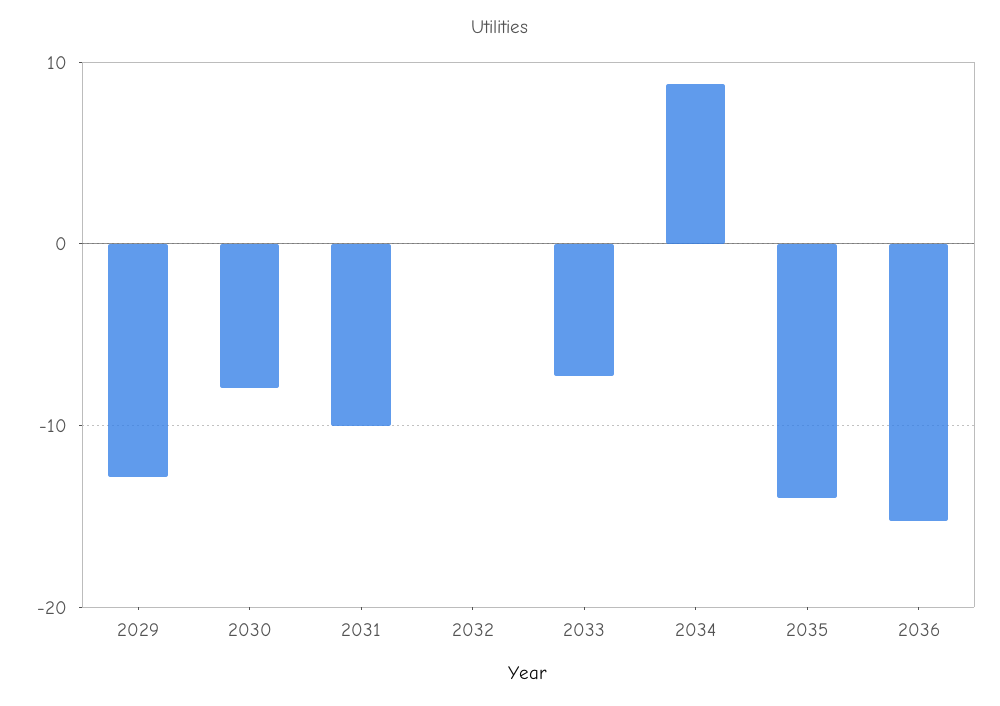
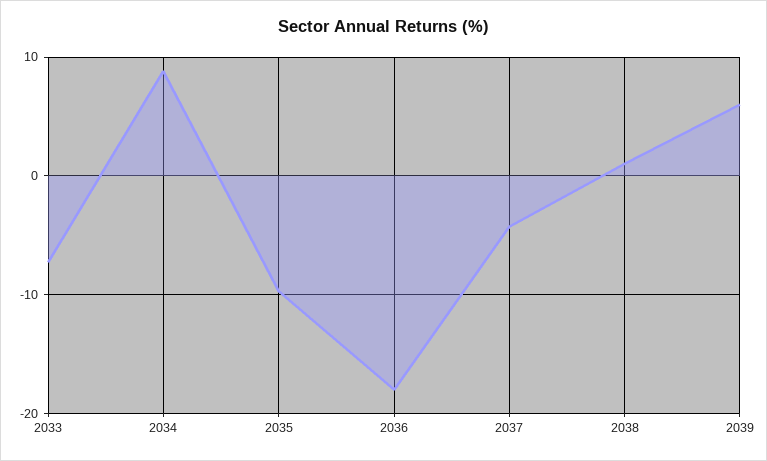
2029: -13 -> none
2030: -8 -> none
2031: -10 -> none
2032: 0 -> none
2035: -14 -> -10
2036: -15 -> -18
2037: none -> -4
2038: none -> 1
2039: none -> 6

